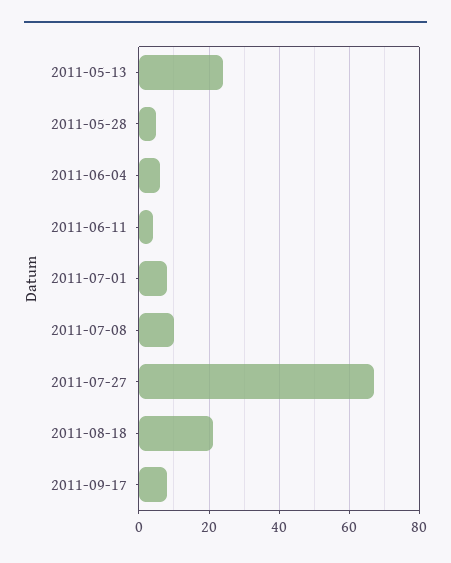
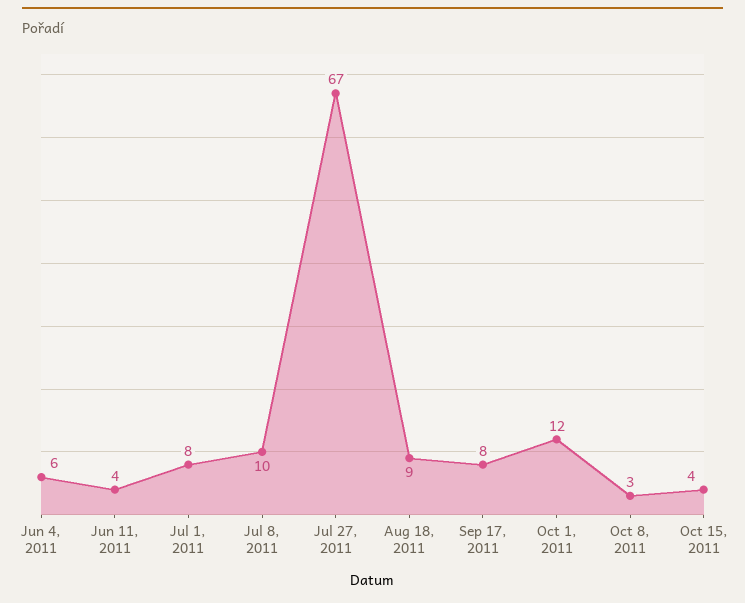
2011-05-13: 25 -> none
2011-05-28: 5 -> none
2011-08-18: 20 -> 9
Oct 1, 2011: none -> 12
Oct 8, 2011: none -> 3
Oct 15, 2011: none -> 4

